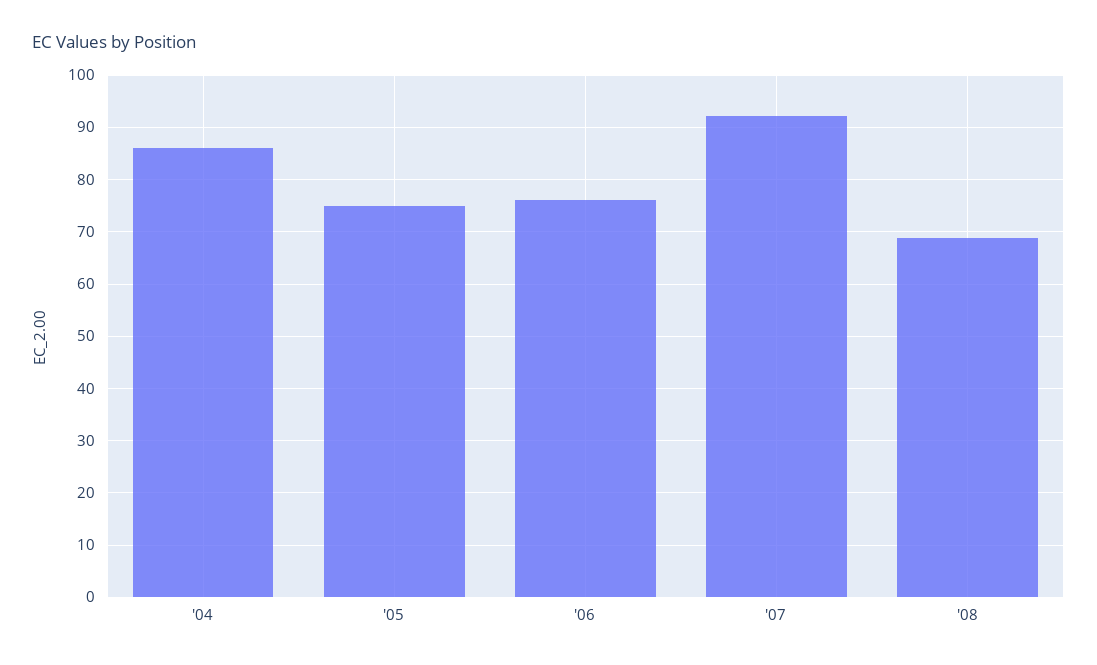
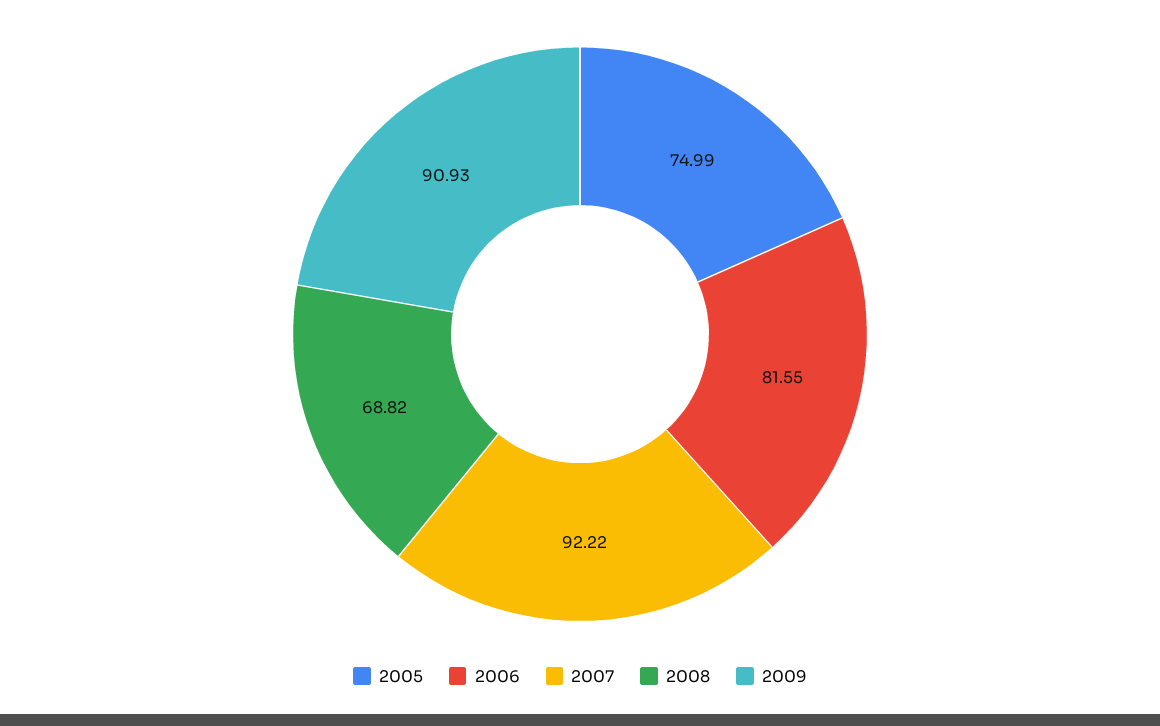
'04: 86 -> none
'06: 76 -> 81.55
2009: none -> 90.93

